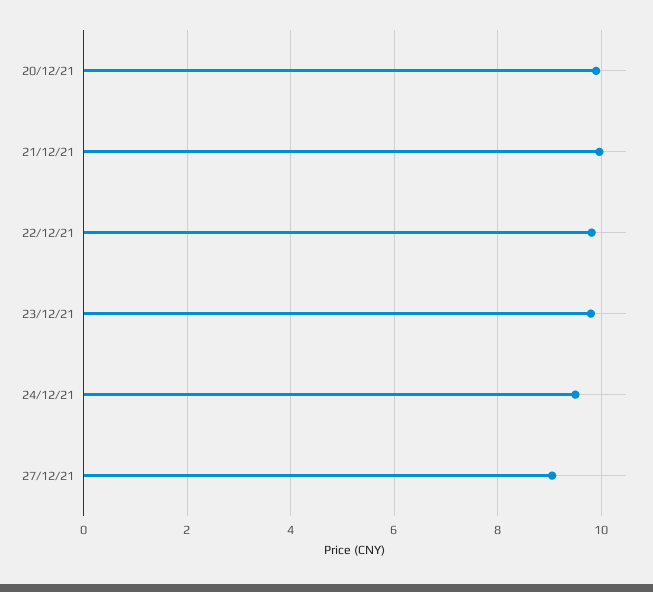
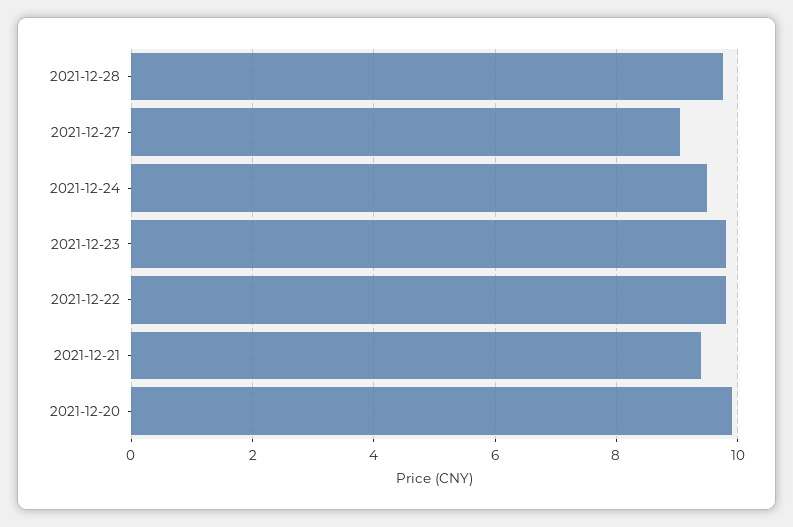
21/12/21: 10 -> 9.4
2021-12-28: none -> 9.8

